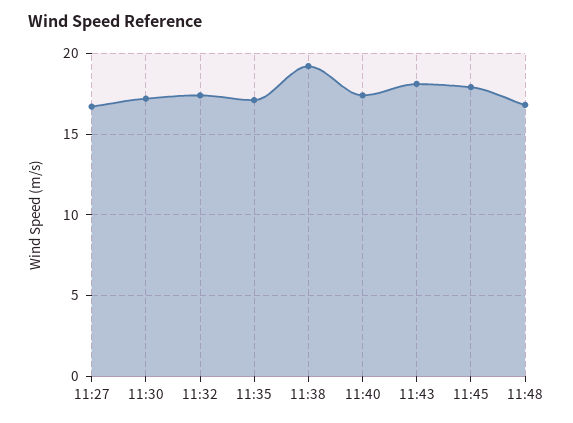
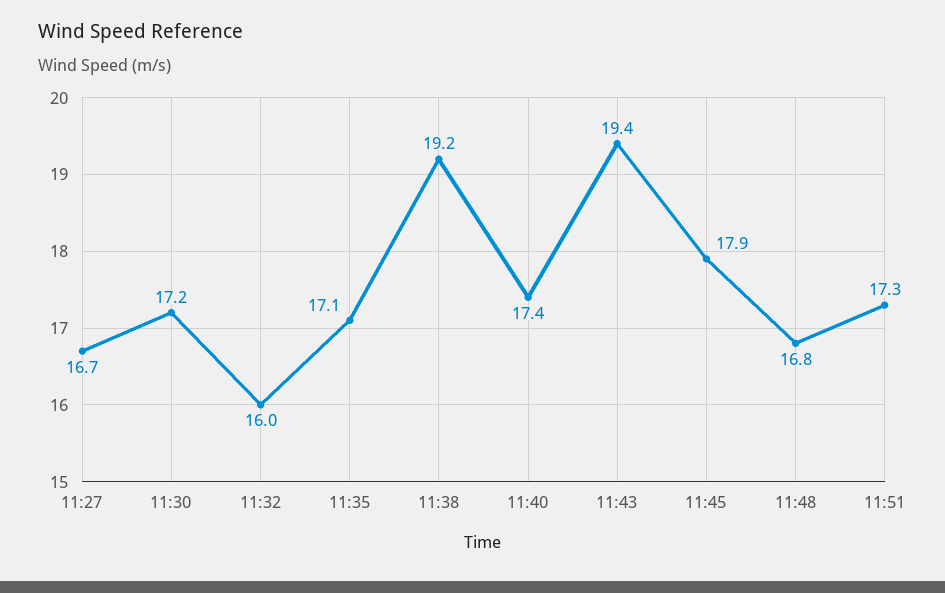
11:32: 17.5 -> 16
11:43: 18 -> 19.4
11:51: none -> 17.3

